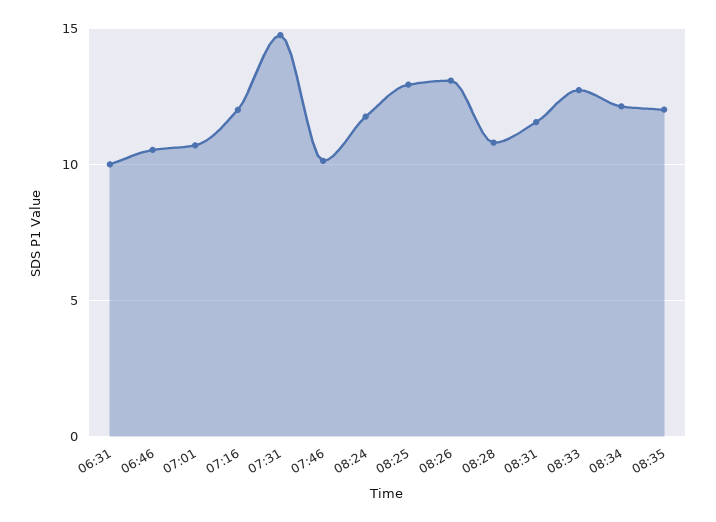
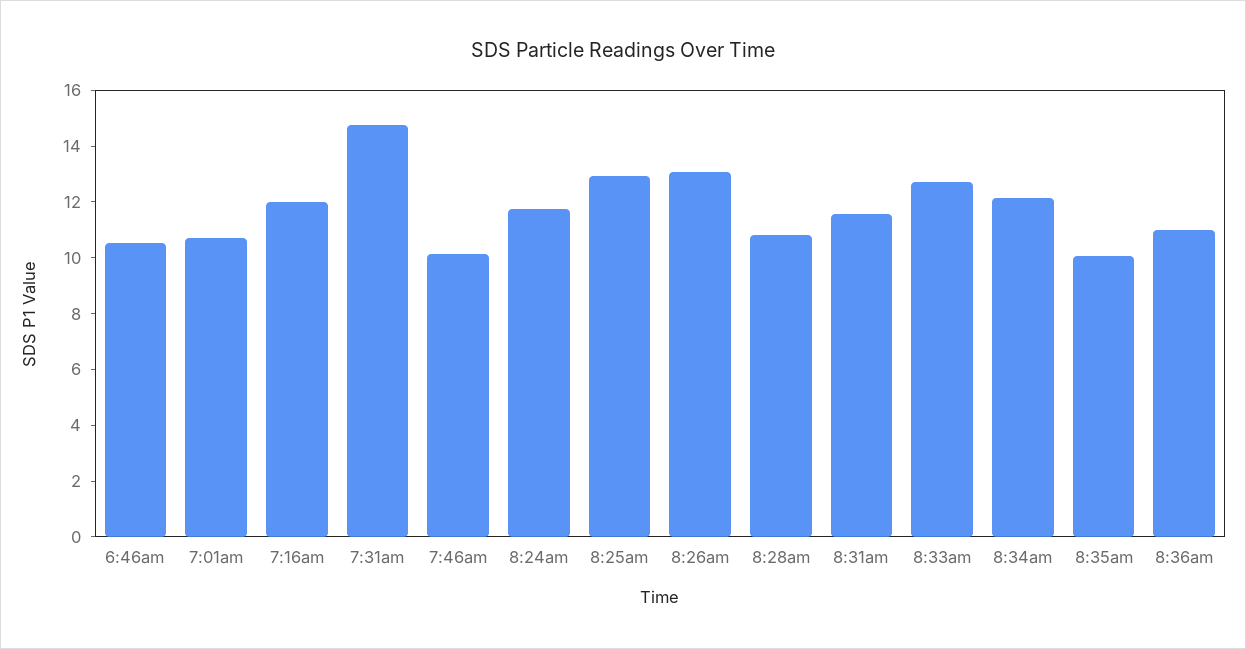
06:31: 10 -> none
08:35: 12 -> 10
8:36am: none -> 11

